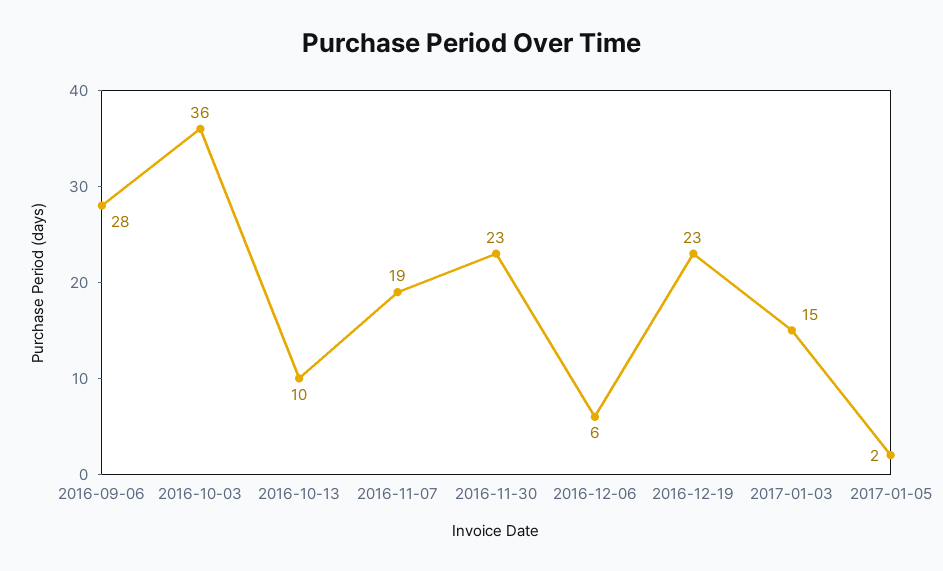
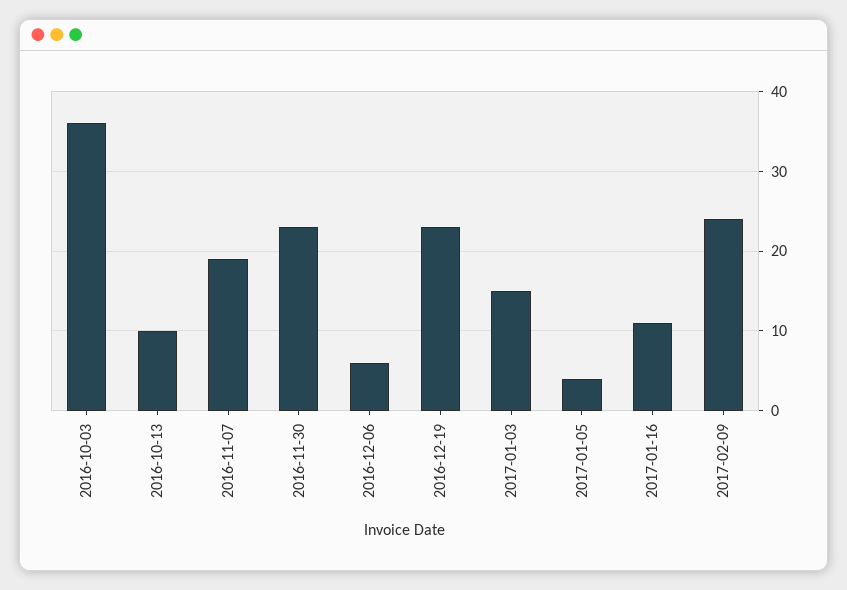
2016-09-06: 28 -> none
2017-01-05: 2 -> 4
2017-01-16: none -> 11
2017-02-09: none -> 24

